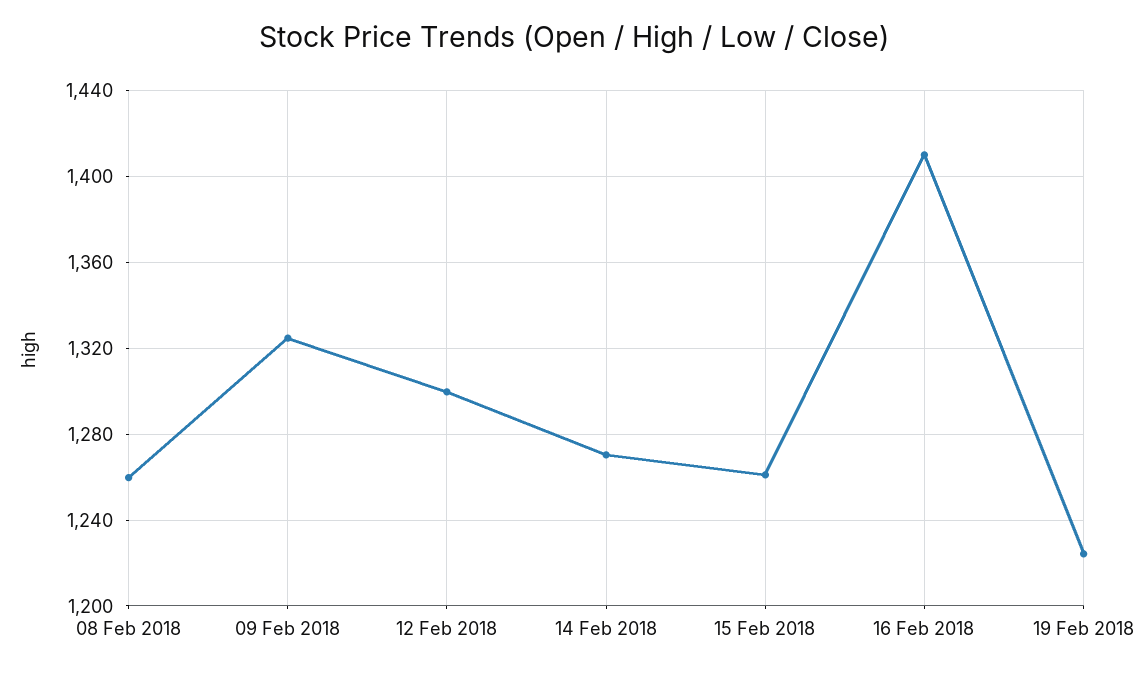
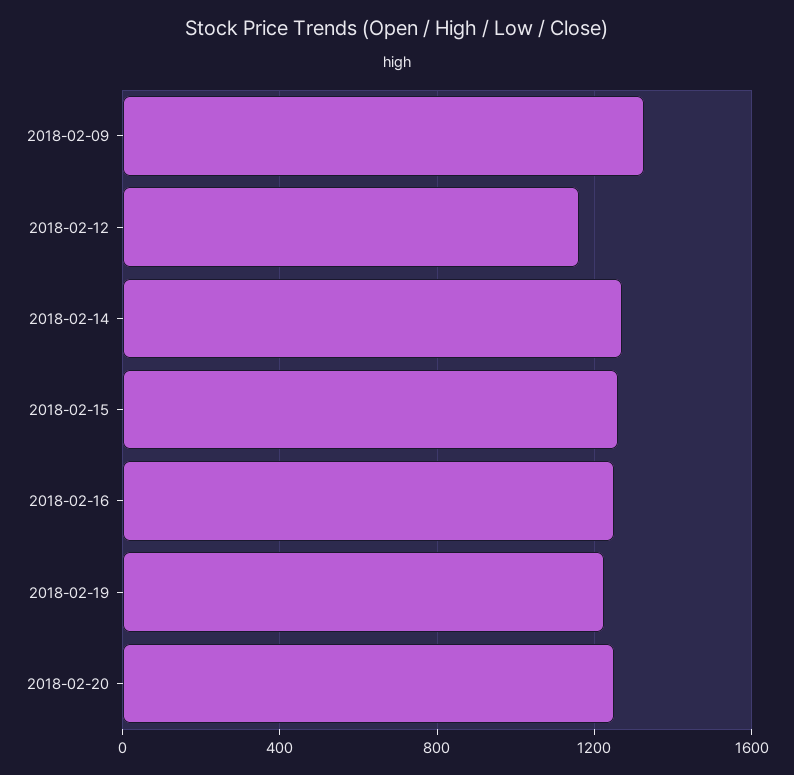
08 Feb 2018: 1260 -> none
12 Feb 2018: 1300 -> 1150
16 Feb 2018: 1410 -> 1250
2018-02-20: none -> 1250

